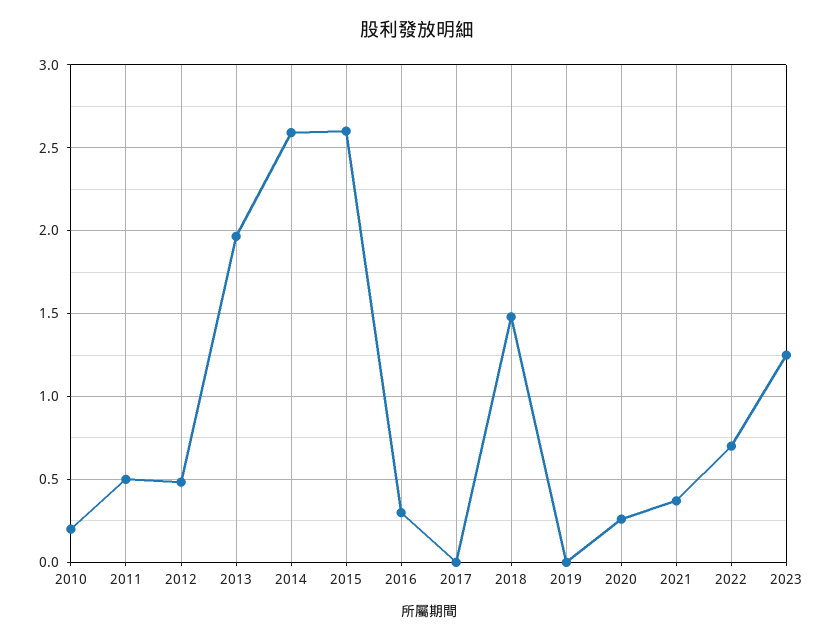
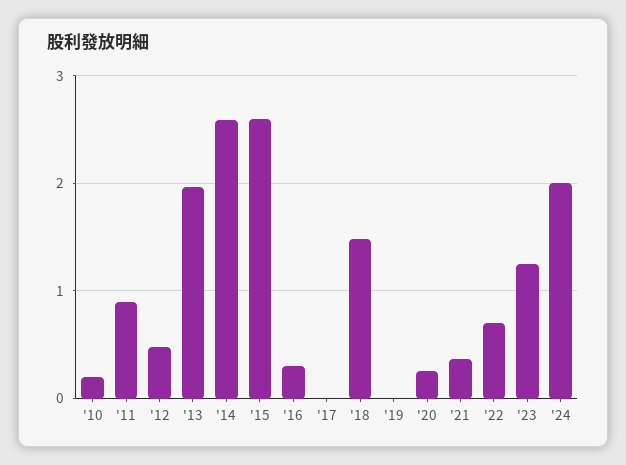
2011: 0.5 -> 0.9
'24: none -> 2

